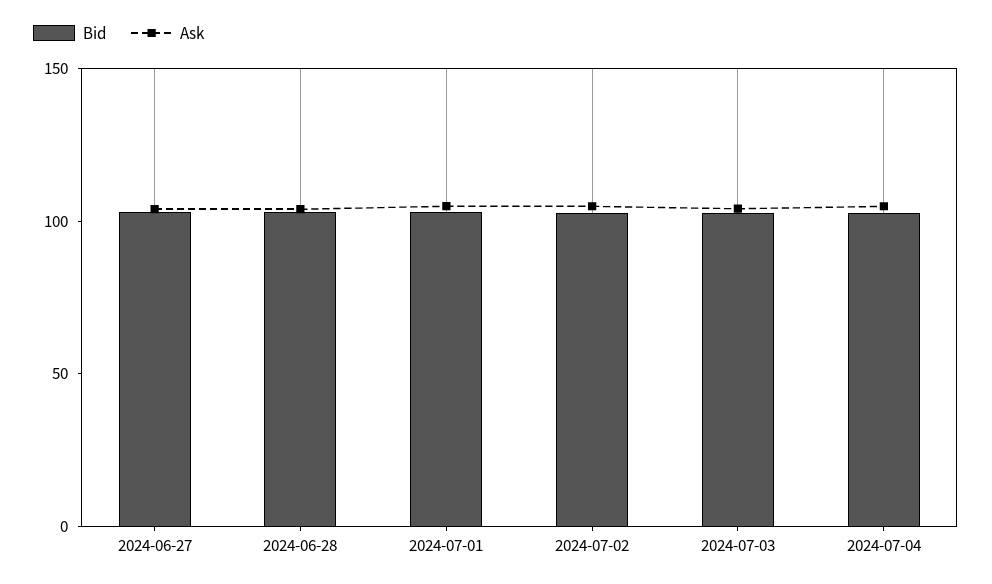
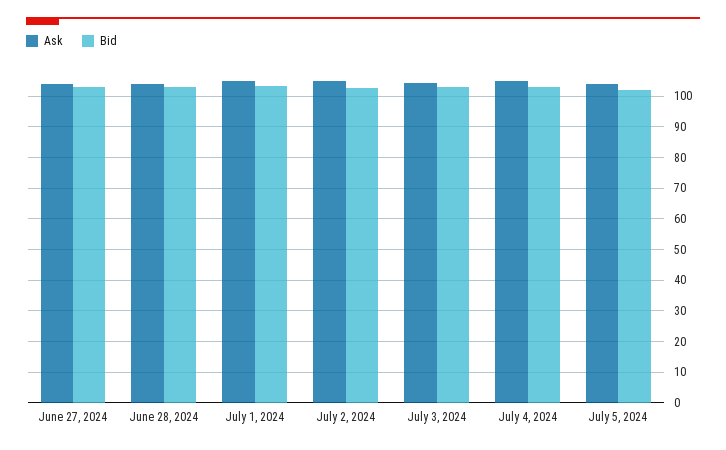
Ask, July 5, 2024: none -> 104
Bid, July 5, 2024: none -> 102

